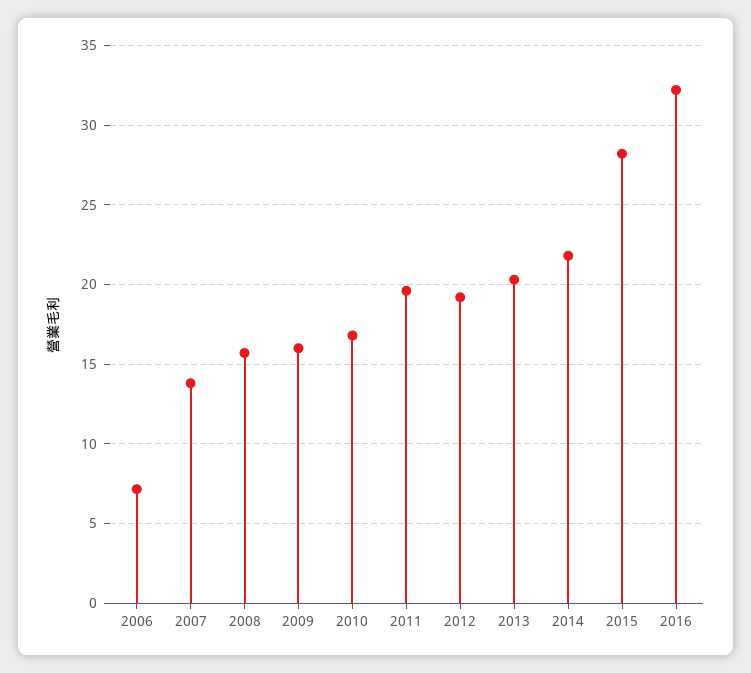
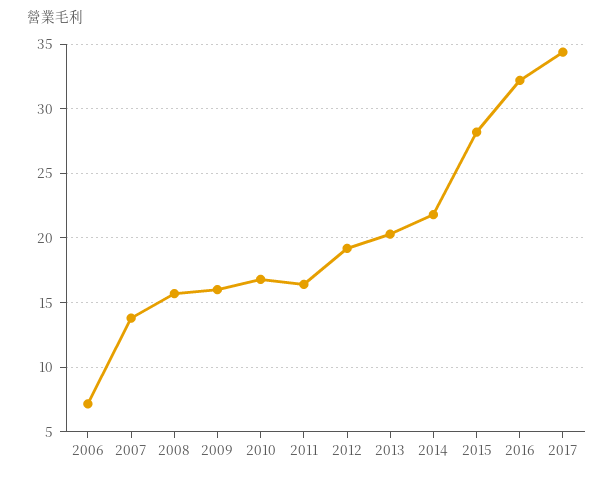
2011: 19.5 -> 16.5
2017: none -> 34.5

